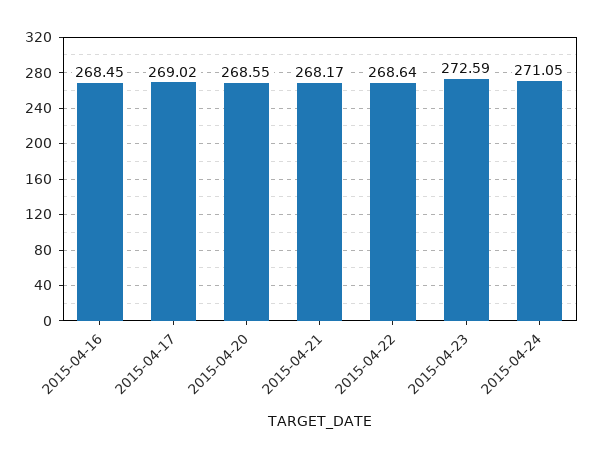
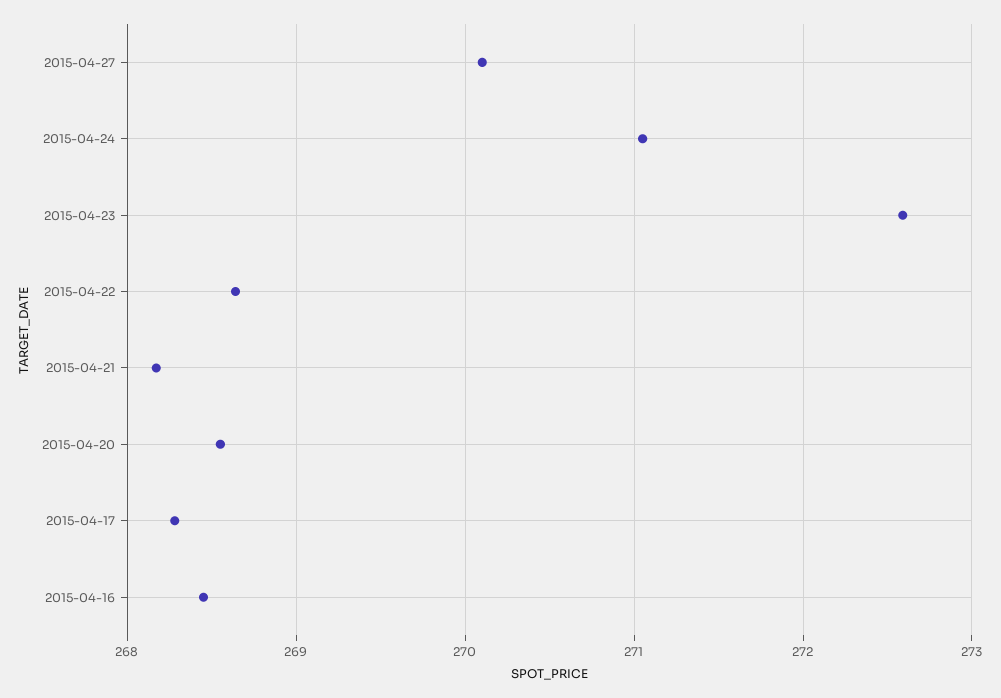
2015-04-17: 269.02 -> 268.3
2015-04-27: none -> 270.1

